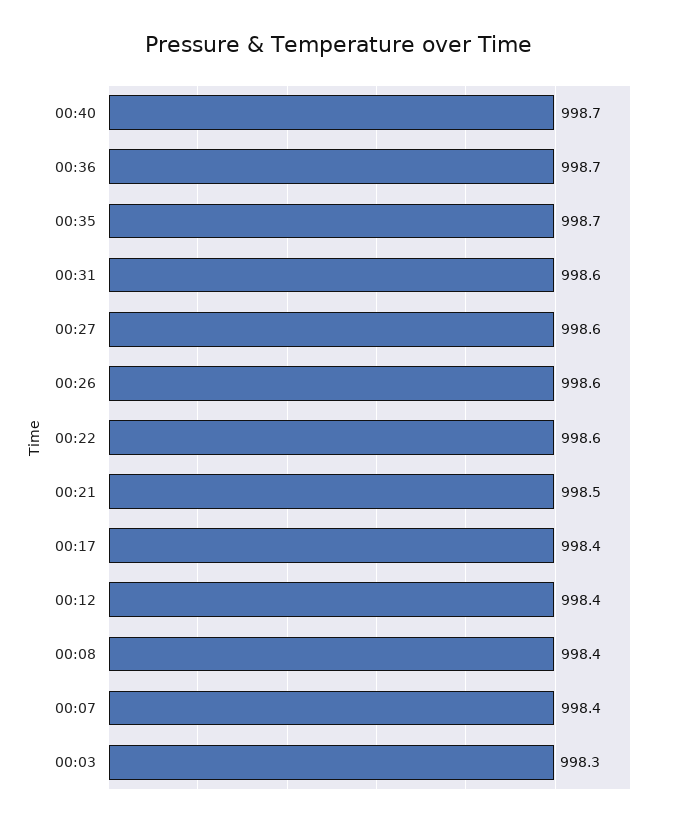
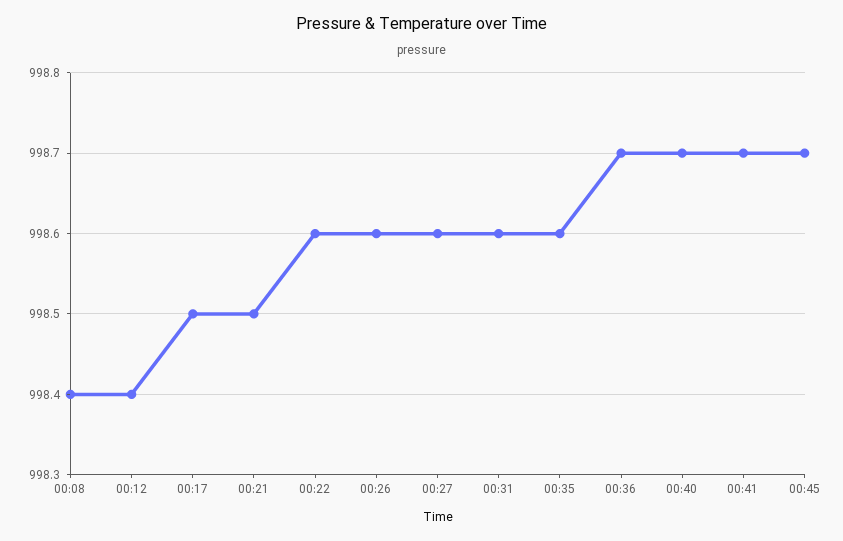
00:35: 998.7 -> 998.6
00:17: 998.4 -> 998.5
00:07: 998.4 -> none
00:03: 998.3 -> none
00:41: none -> 998.7
00:45: none -> 998.7

